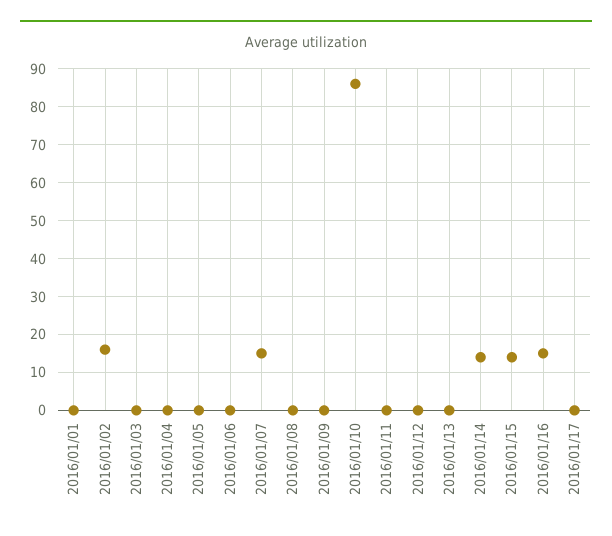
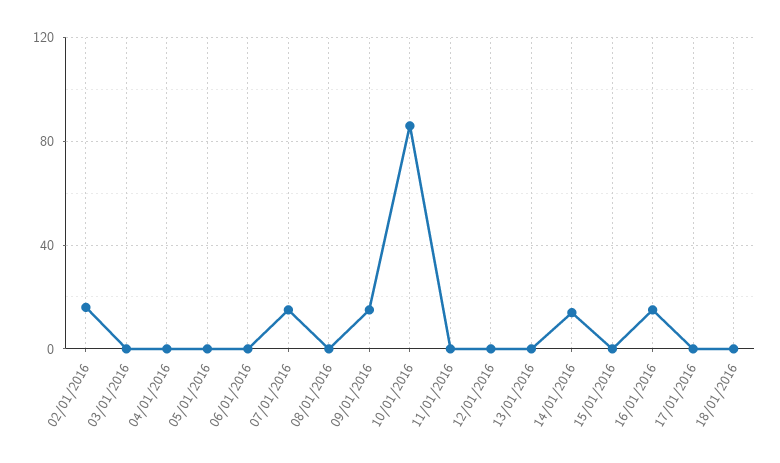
2016/01/01: 0 -> none
2016/01/09: 0 -> 15
2016/01/15: 15 -> 0
18/01/2016: none -> 0

